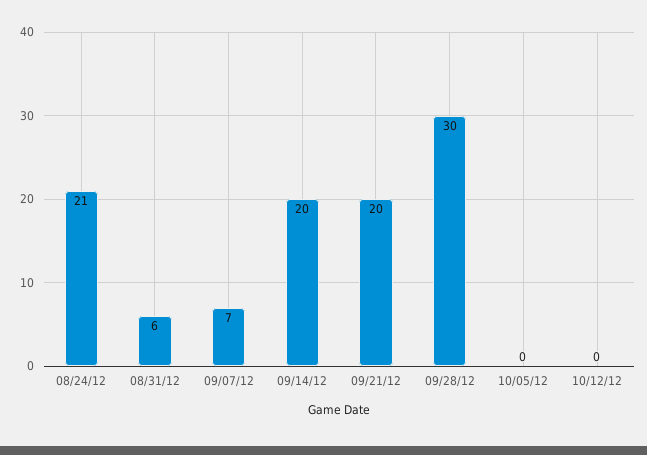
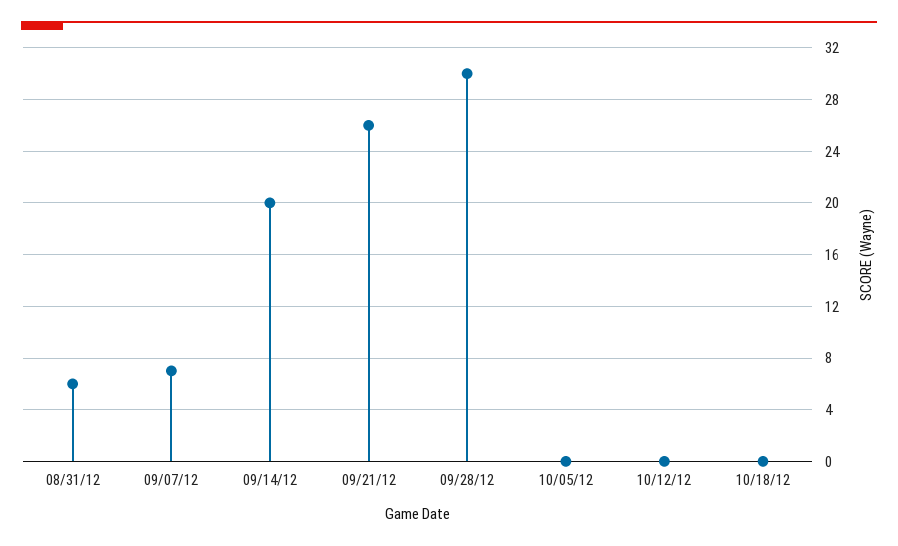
08/24/12: 21 -> none
09/21/12: 20 -> 26
10/18/12: none -> 0

